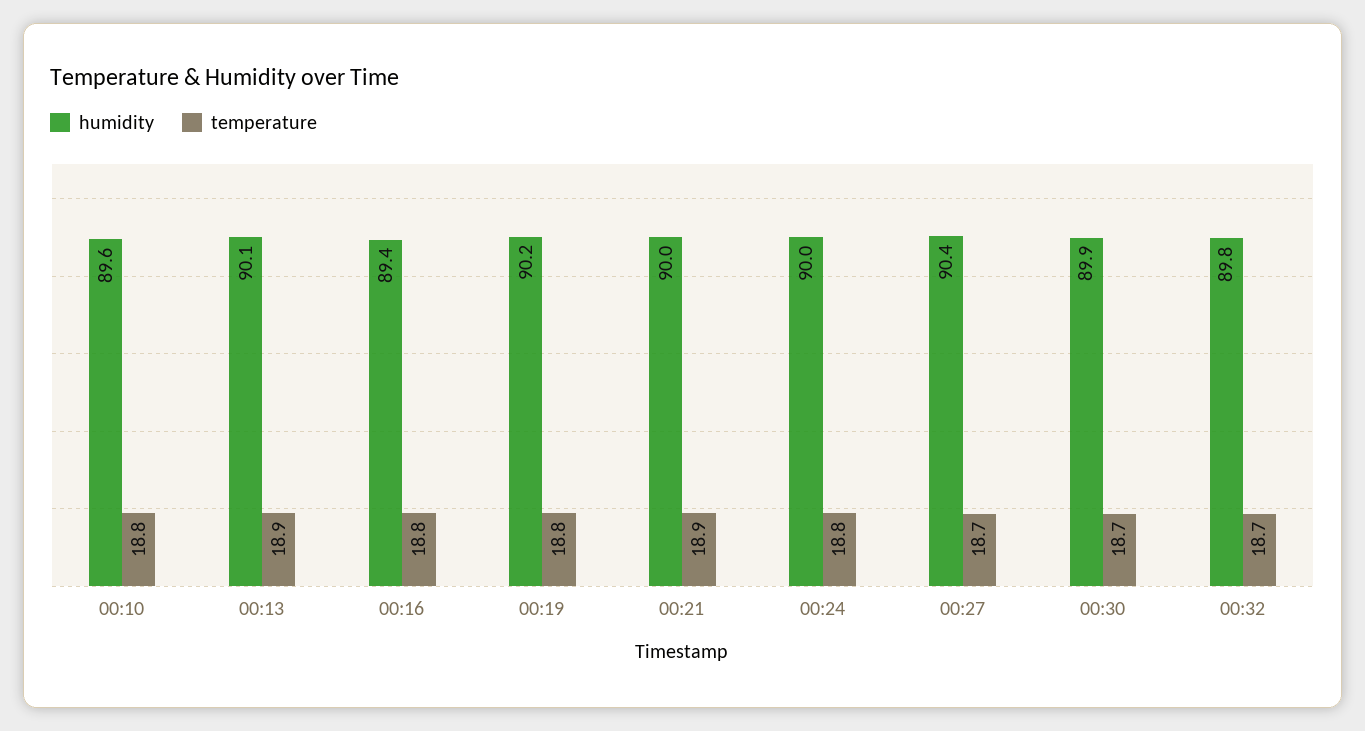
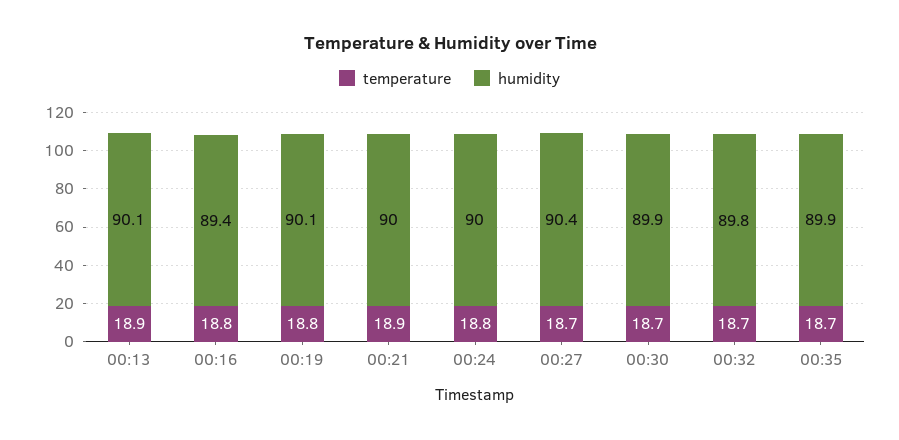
humidity, 00:10: 89.6 -> none
temperature, 00:10: 18.8 -> none
humidity, 00:19: 90.2 -> 90.1
temperature, 00:35: none -> 18.7
humidity, 00:35: none -> 89.9

